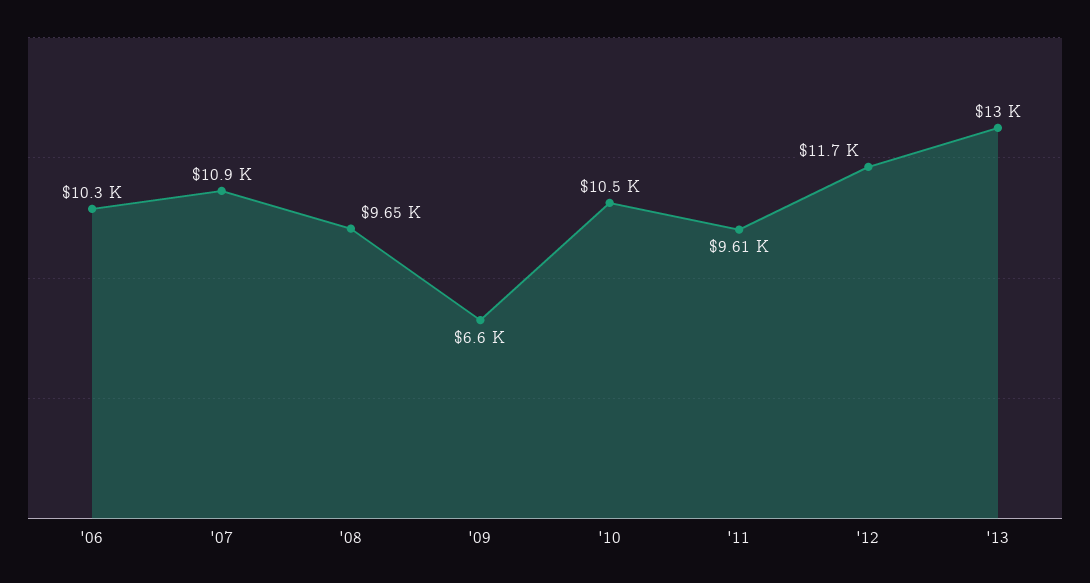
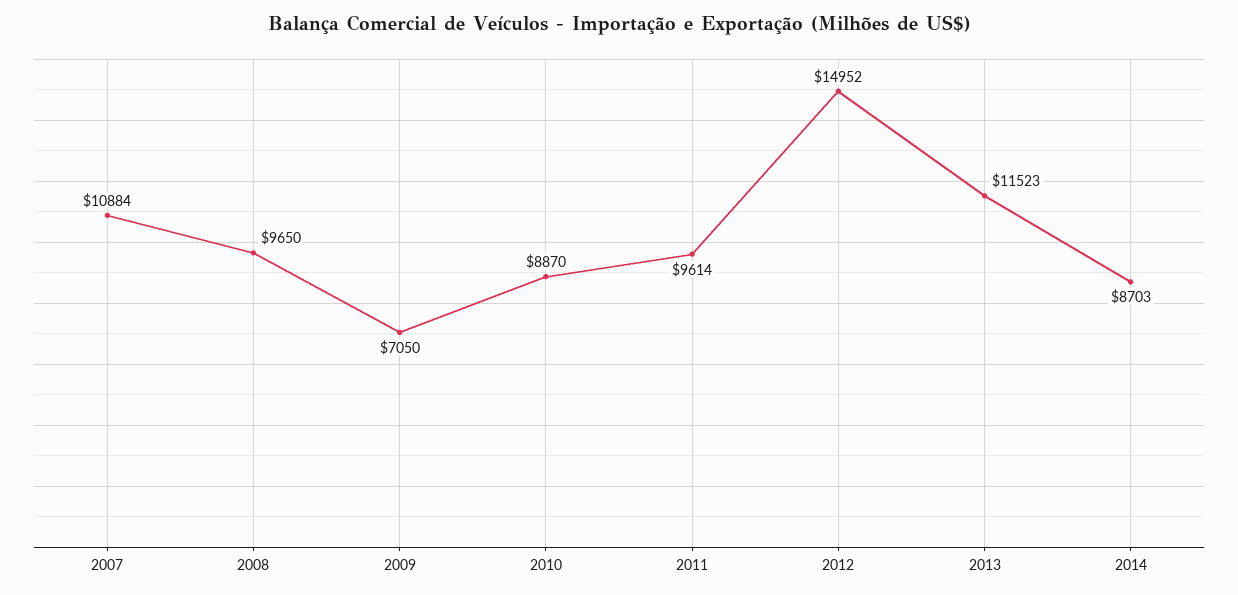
'06: 10300 -> none
'09: 6600 -> 7050
'10: 10500 -> 8870
'12: 11700 -> 14952
'13: 13000 -> 11523
2014: none -> 8703

